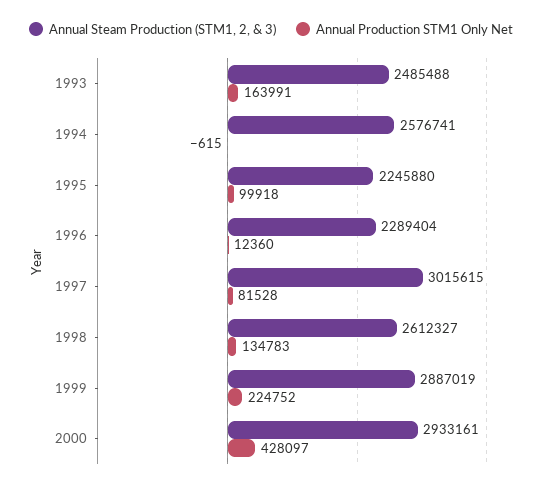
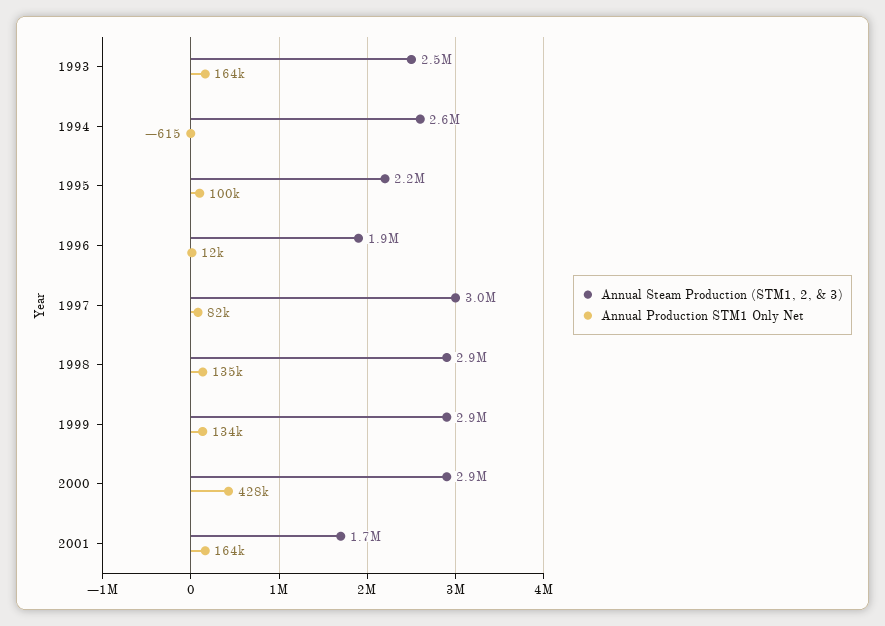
Annual Steam Production (STM1, 2, & 3), 1996: 2289404 -> 1900000
Annual Steam Production (STM1, 2, & 3), 1998: 2612327 -> 2900000
Annual Production STM1 Only Net, 1999: 224752 -> 134000
Annual Steam Production (STM1, 2, & 3), 2001: none -> 1700000
Annual Production STM1 Only Net, 2001: none -> 164000

